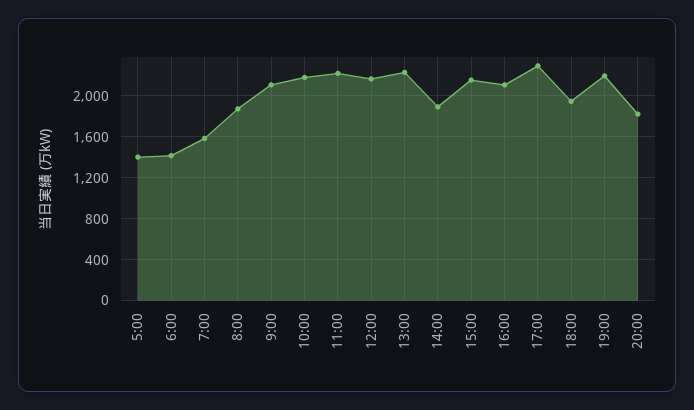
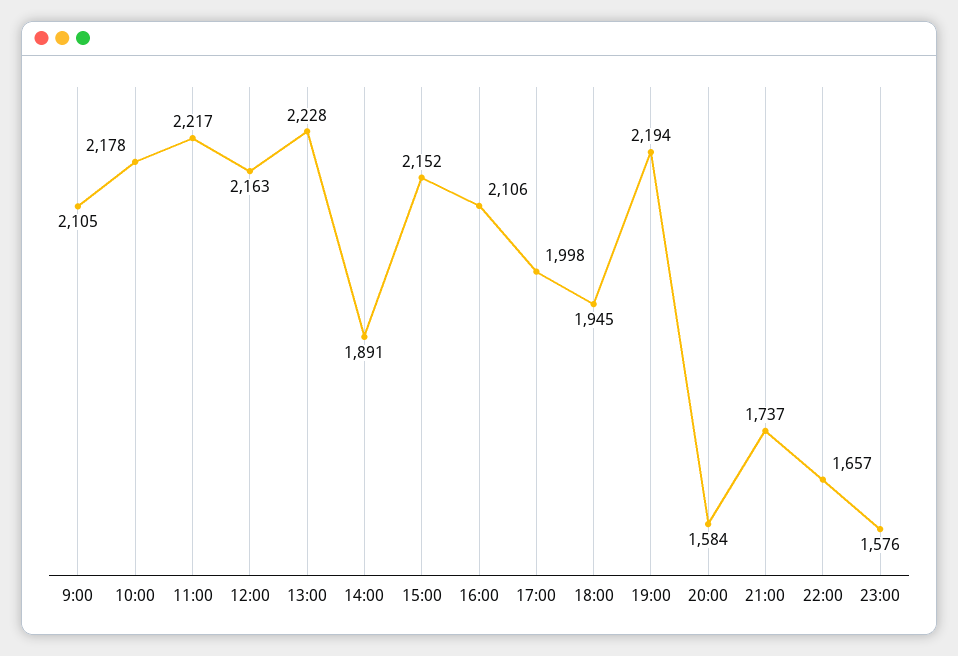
5:00: 1400 -> none
6:00: 1400 -> none
7:00: 1600 -> none
8:00: 1900 -> none
17:00: 2300 -> 1998
20:00: 1800 -> 1584
21:00: none -> 1737
22:00: none -> 1657
23:00: none -> 1576

